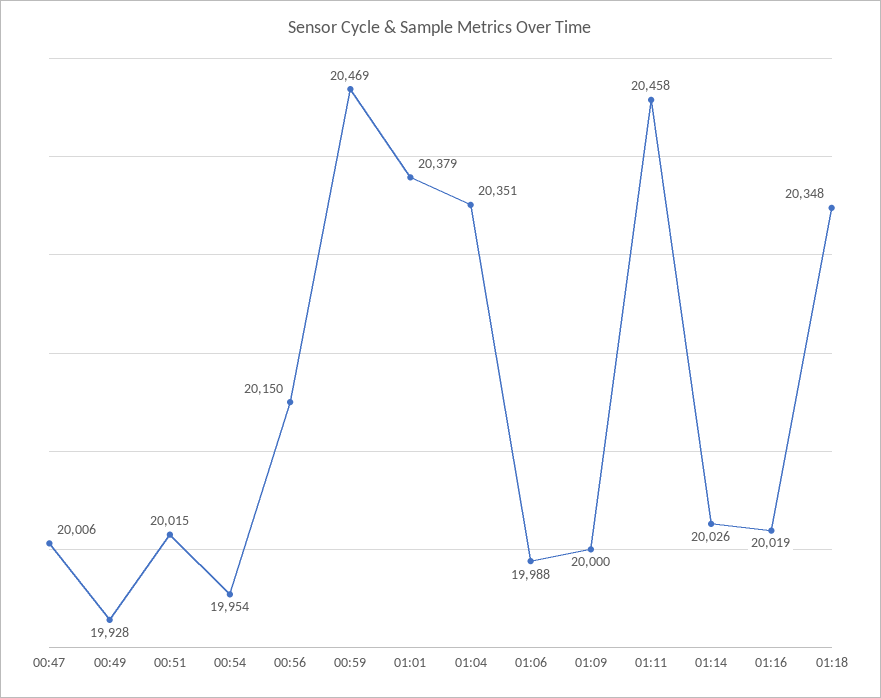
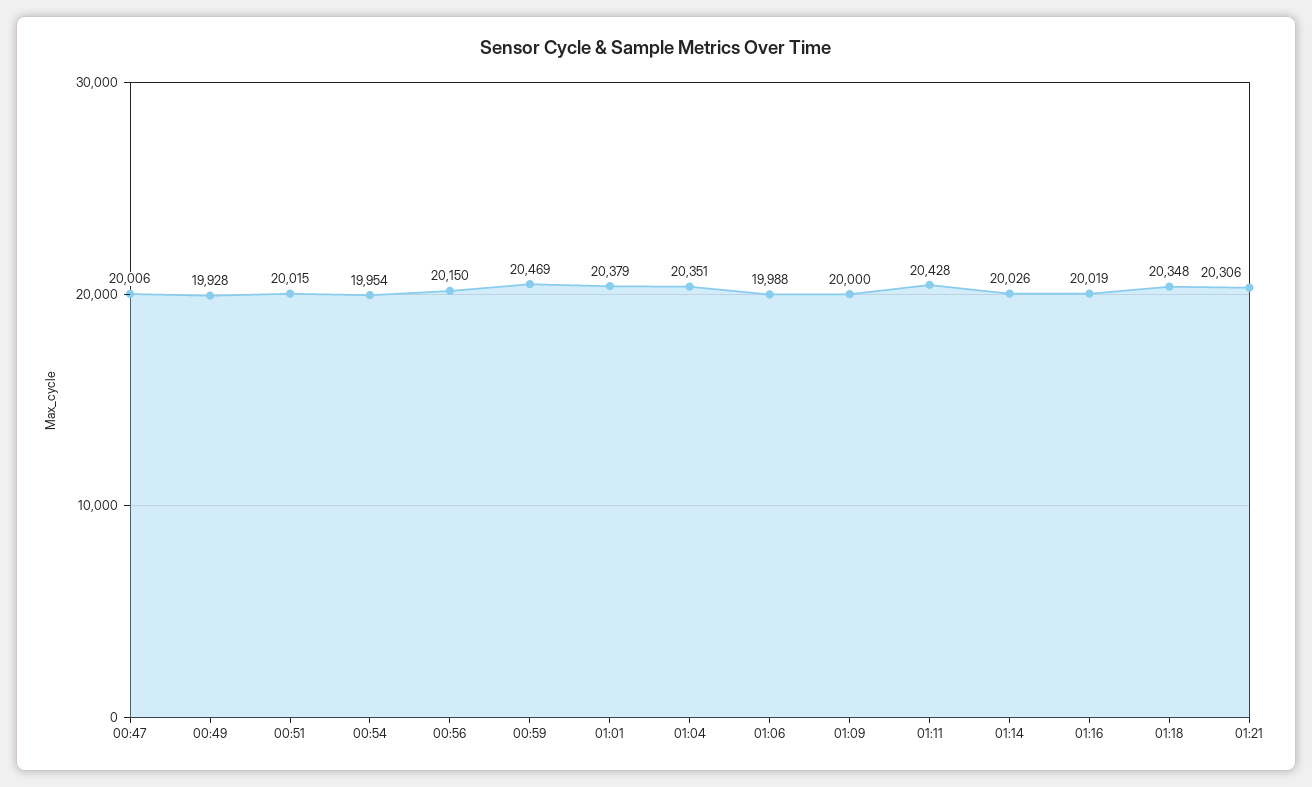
01:11: 20458 -> 20428
01:21: none -> 20306

